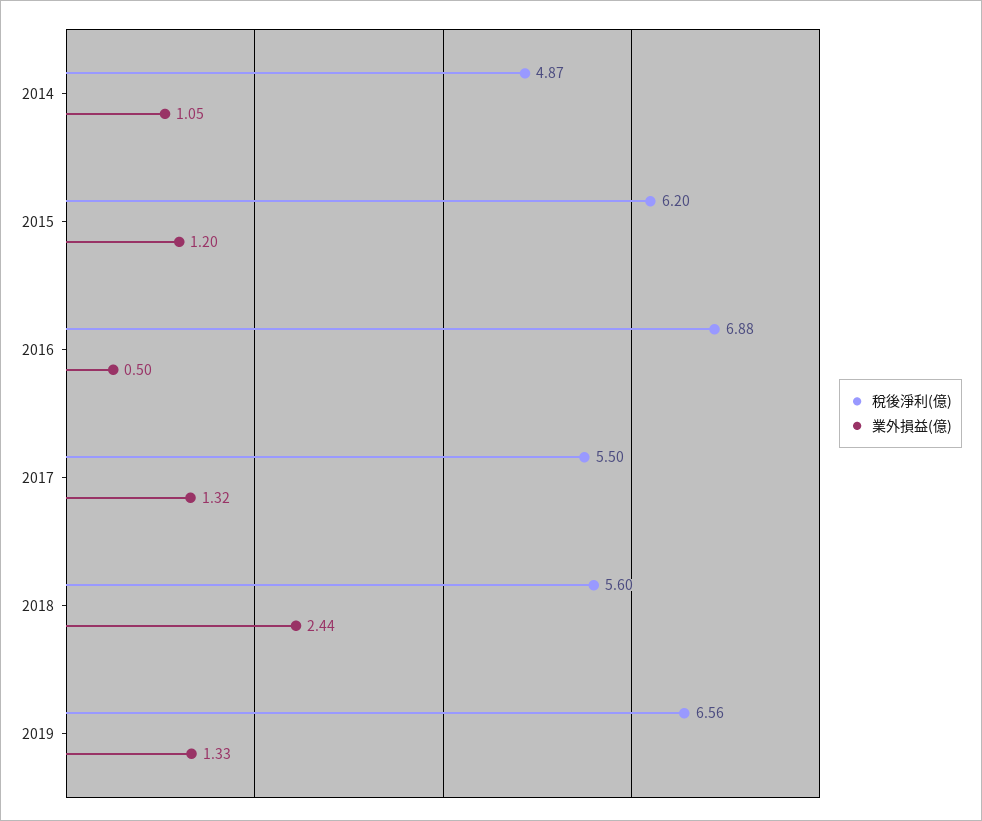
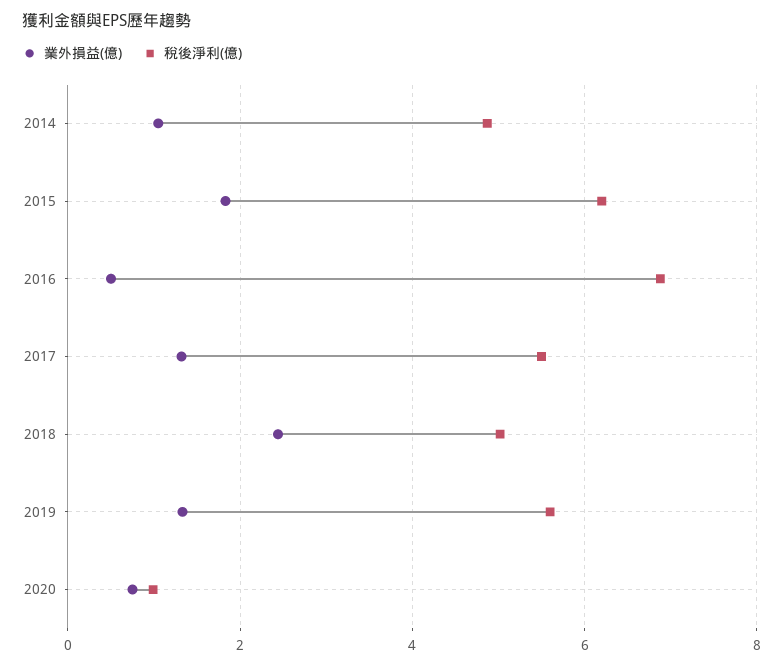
業外損益(億), 2015: 1.2 -> 1.8
稅後淨利(億), 2018: 5.6 -> 5
稅後淨利(億), 2019: 6.56 -> 5.6
業外損益(億), 2020: none -> 0.8
稅後淨利(億), 2020: none -> 1

